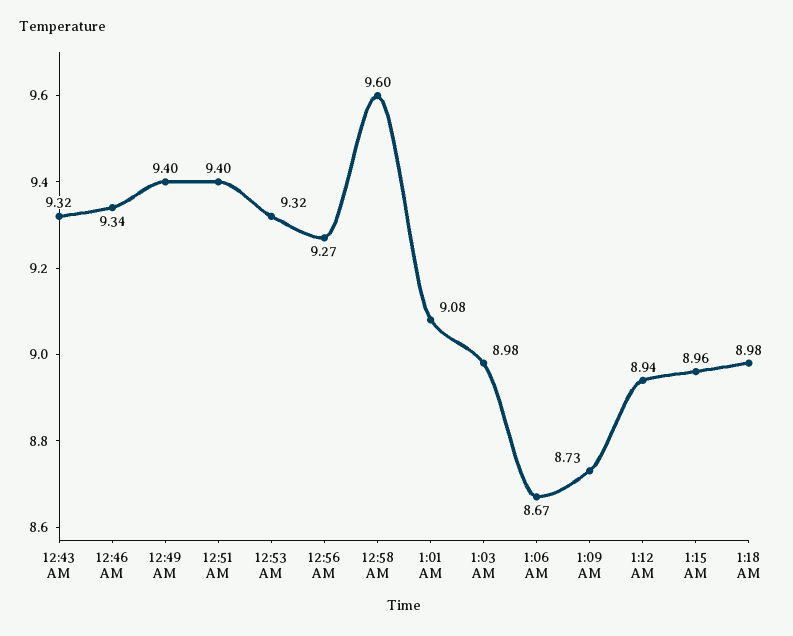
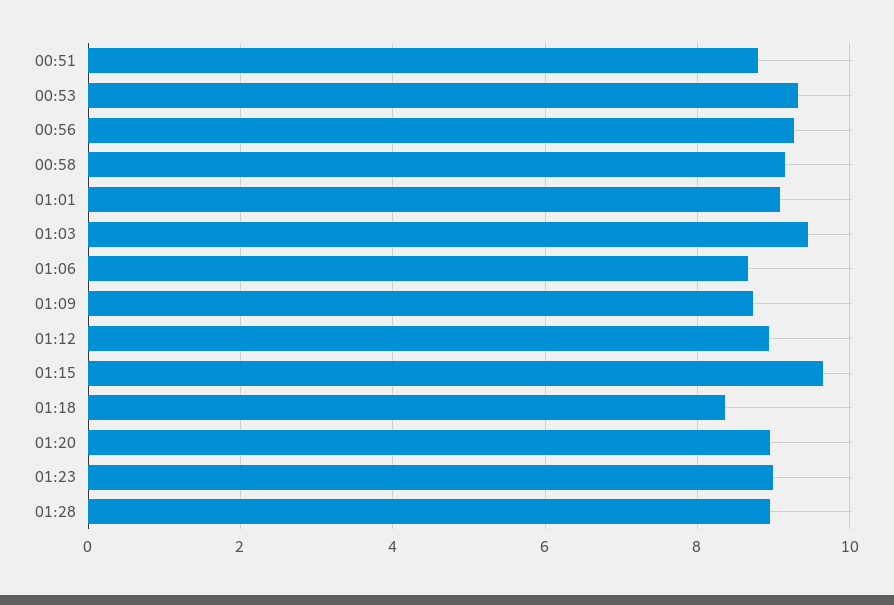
12:43 AM: 9.32 -> none
12:46 AM: 9.34 -> none
12:49 AM: 9.4 -> none
12:51 AM: 9.4 -> 8.8
12:58 AM: 9.6 -> 9.2
1:03 AM: 8.98 -> 9.4
1:15 AM: 8.96 -> 9.6
1:18 AM: 8.98 -> 8.4
01:20: none -> 9
01:23: none -> 9
01:28: none -> 9

